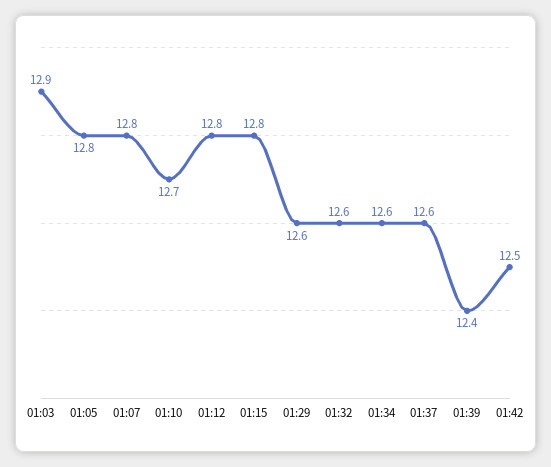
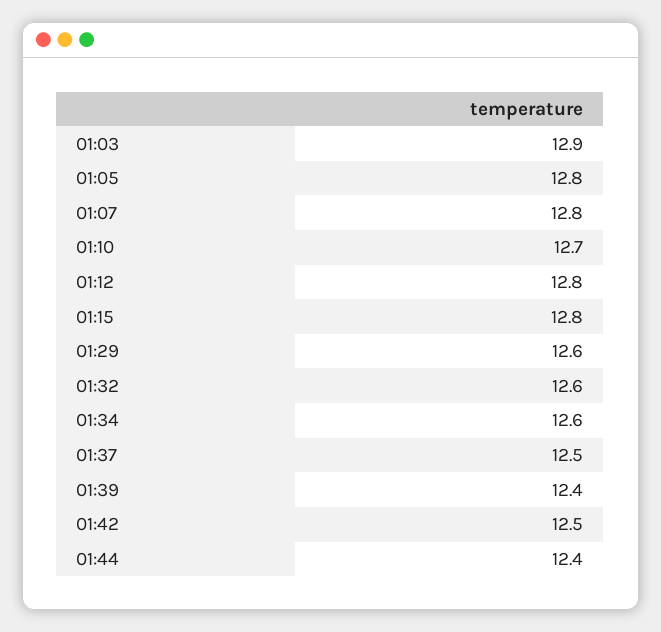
01:37: 12.6 -> 12.5
01:44: none -> 12.4

